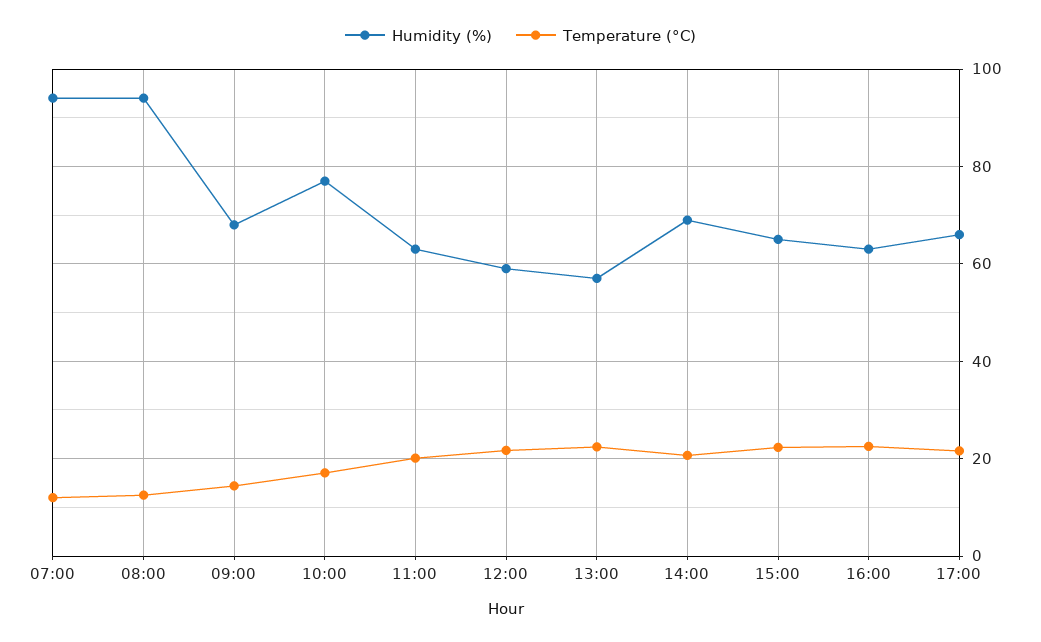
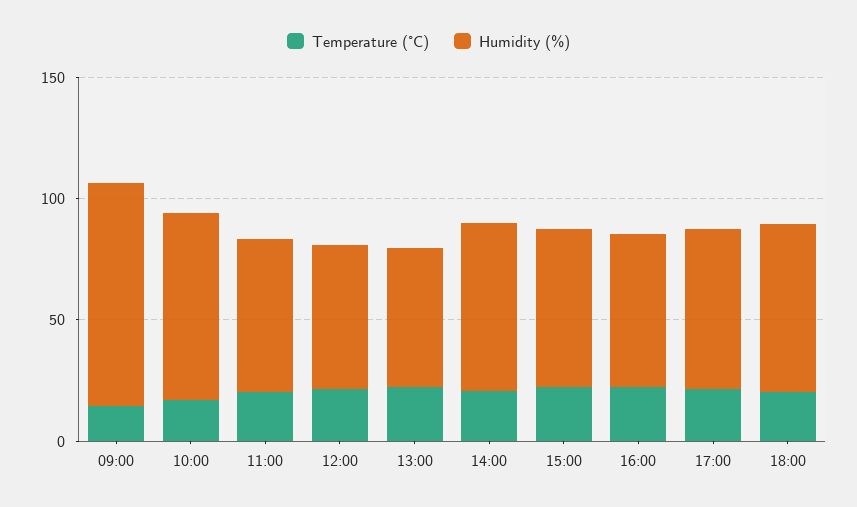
Humidity (%), 07:00: 94 -> none
Temperature (°C), 07:00: 12 -> none
Humidity (%), 08:00: 94 -> none
Temperature (°C), 08:00: 12 -> none
Humidity (%), 09:00: 68 -> 90
Temperature (°C), 18:00: none -> 20
Humidity (%), 18:00: none -> 70

